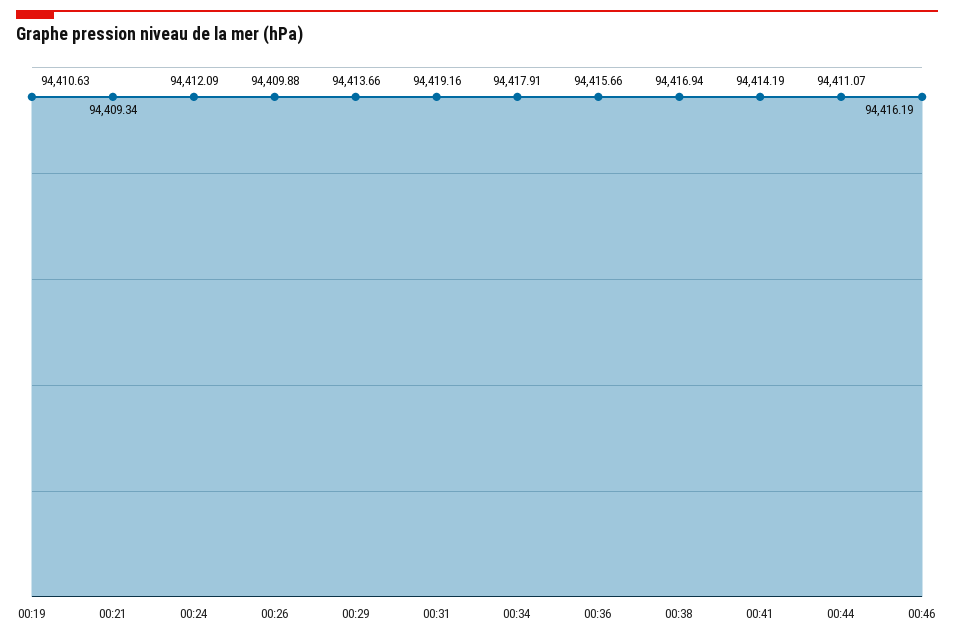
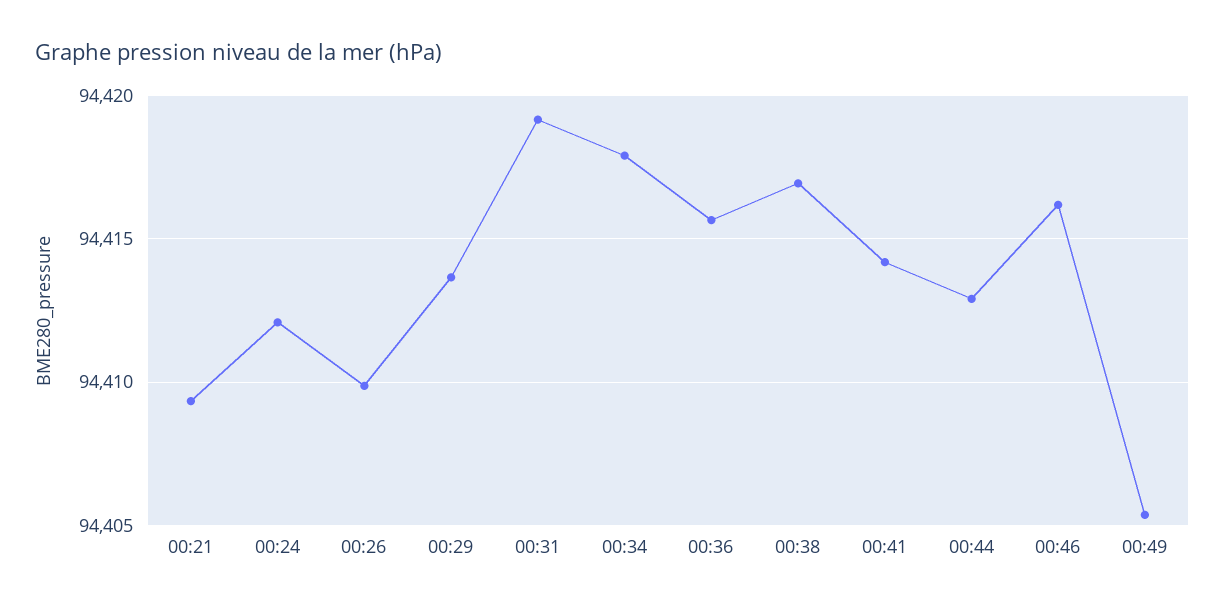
00:19: 94410.63 -> none
00:44: 94411.07 -> 94413
00:49: none -> 94405.5

